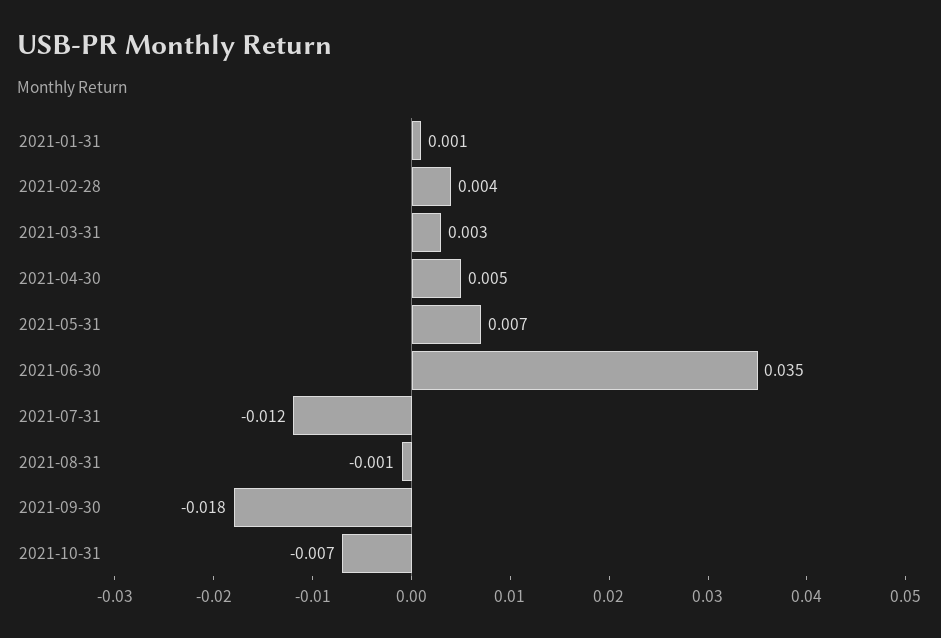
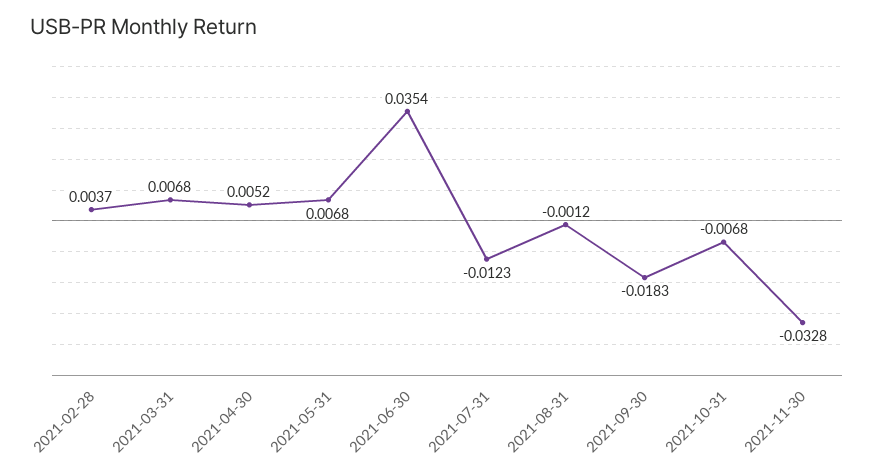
2021-01-31: 0.001 -> none
2021-03-31: 0.003 -> 0.0068
2021-11-30: none -> -0.0328

